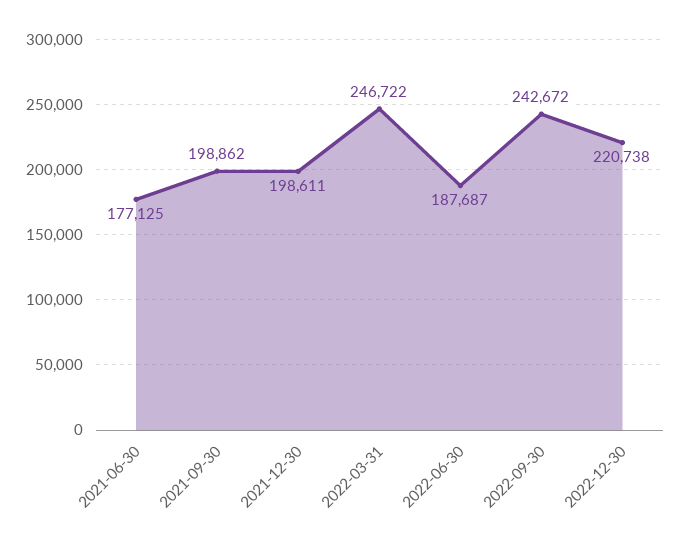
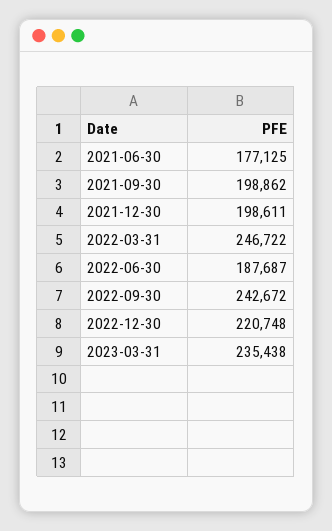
2022-12-30: 220738 -> 220748
2023-03-31: none -> 235438

